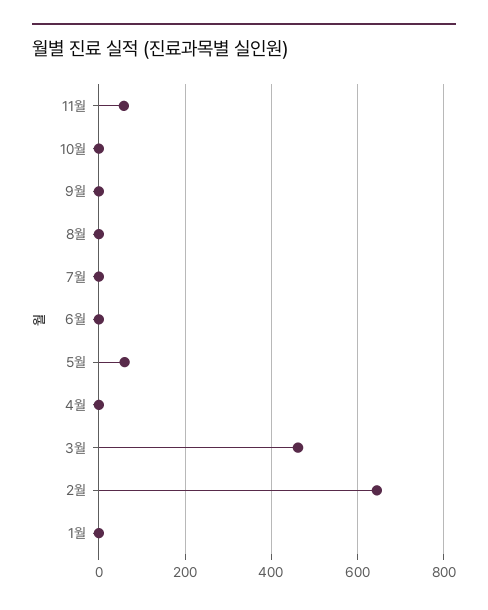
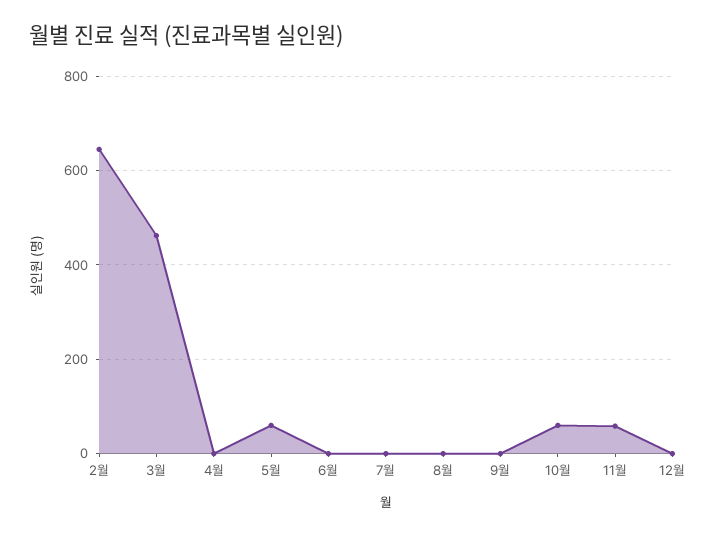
10월: 0 -> 60
1월: 0 -> none
12월: none -> 0

